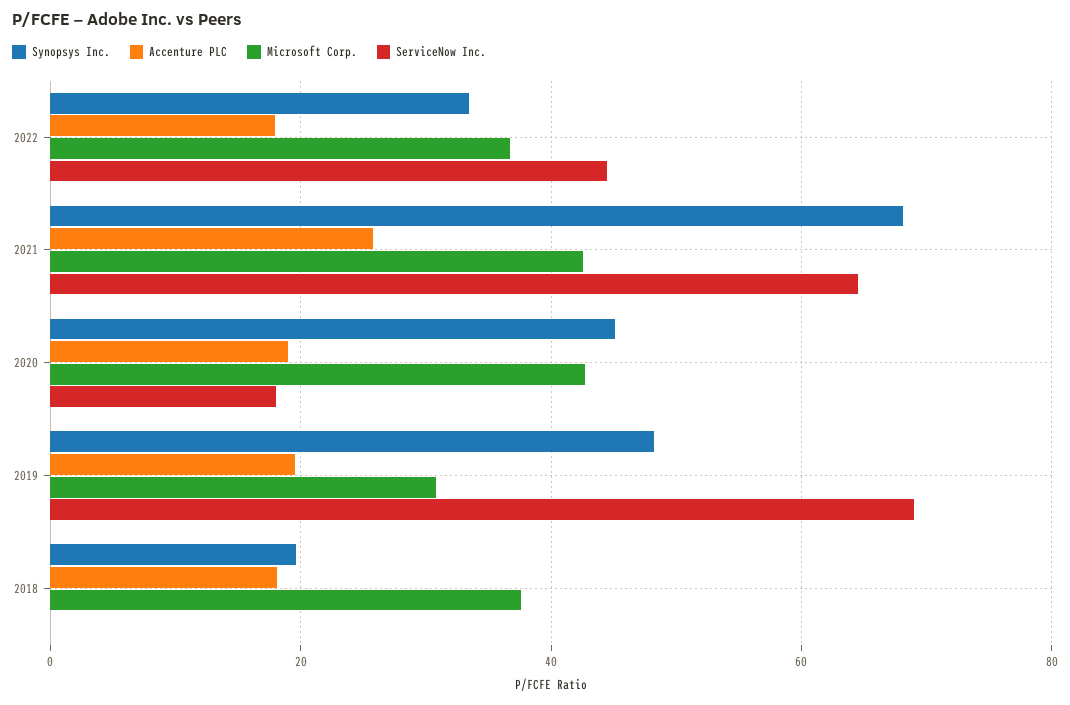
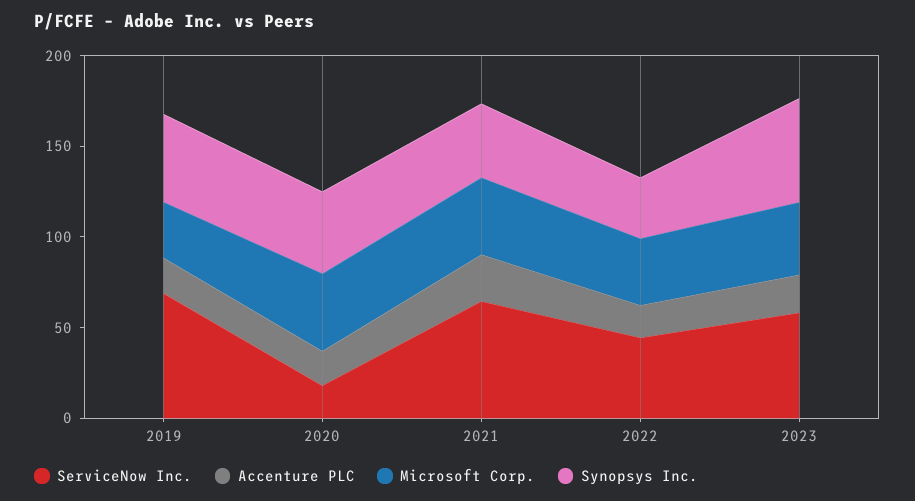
Synopsys Inc., 2021: 68 -> 40
Synopsys Inc., 2018: 20 -> none
Accenture PLC, 2018: 18 -> none
Microsoft Corp., 2018: 38 -> none
ServiceNow Inc., 2018: 0 -> none
ServiceNow Inc., 2023: none -> 60
Accenture PLC, 2023: none -> 20
Microsoft Corp., 2023: none -> 40
Synopsys Inc., 2023: none -> 60

